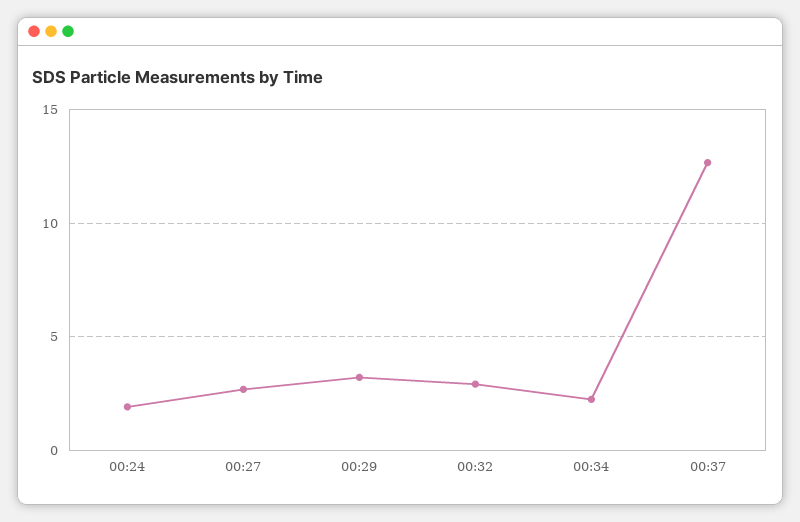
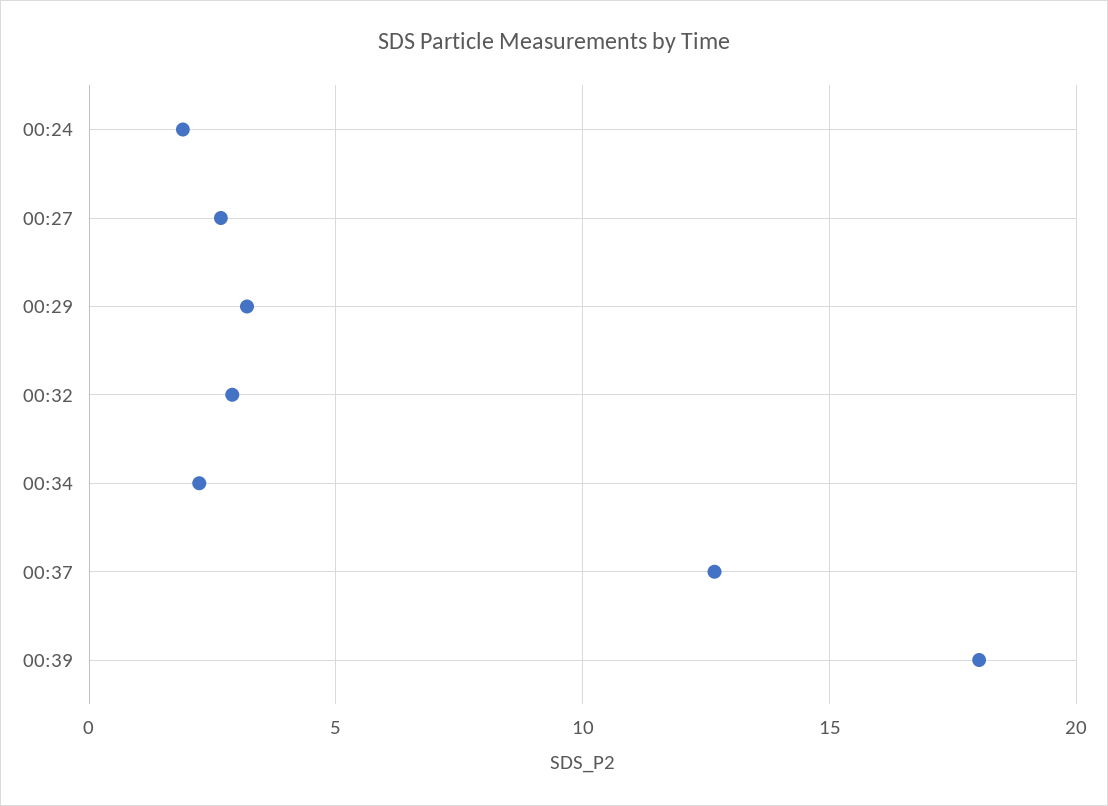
00:39: none -> 18

